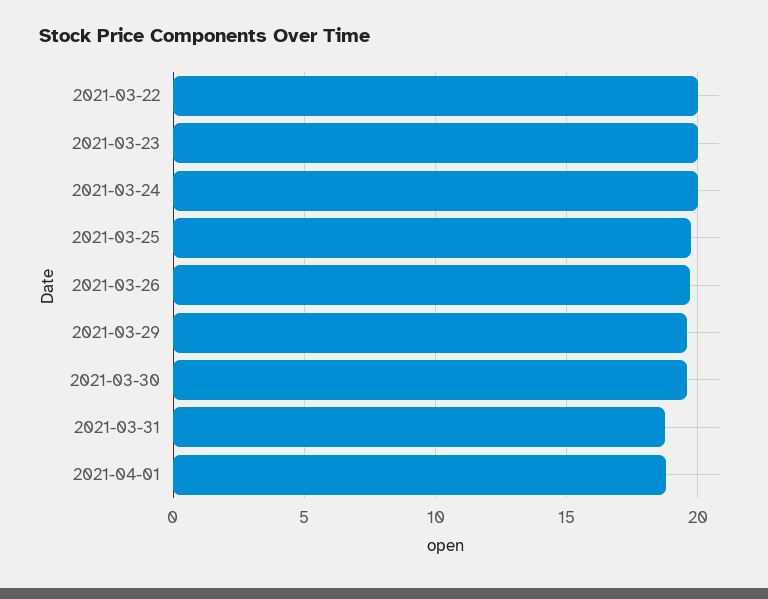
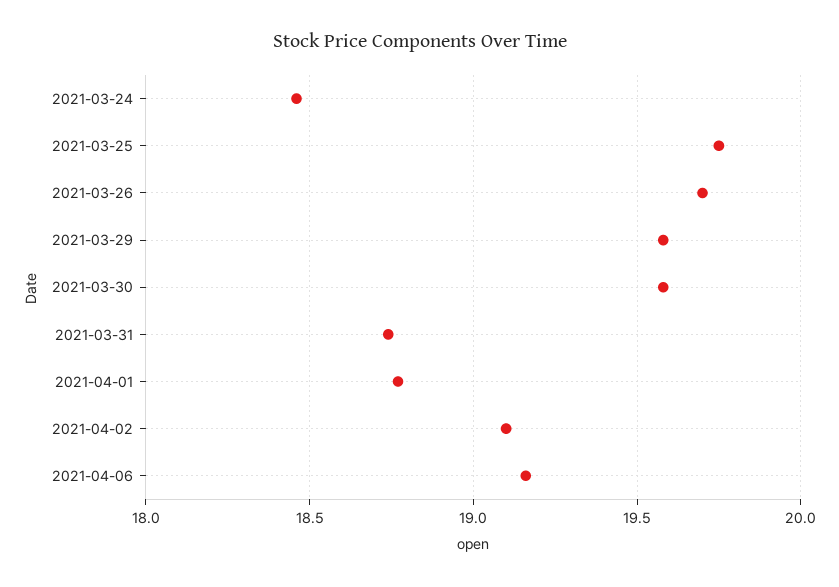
2021-03-22: 20 -> none
2021-03-23: 20 -> none
2021-03-24: 20 -> 18.45
2021-04-02: none -> 19.1
2021-04-06: none -> 19.15

